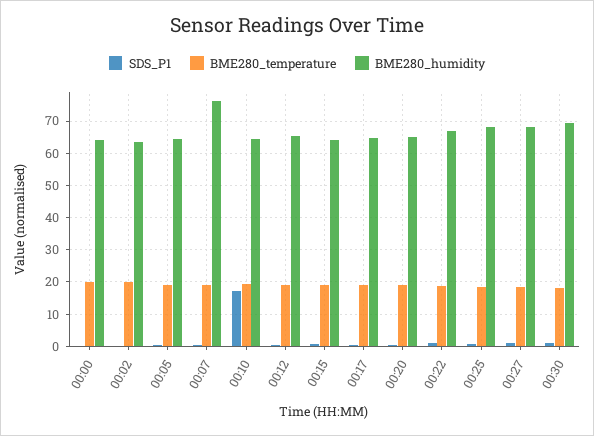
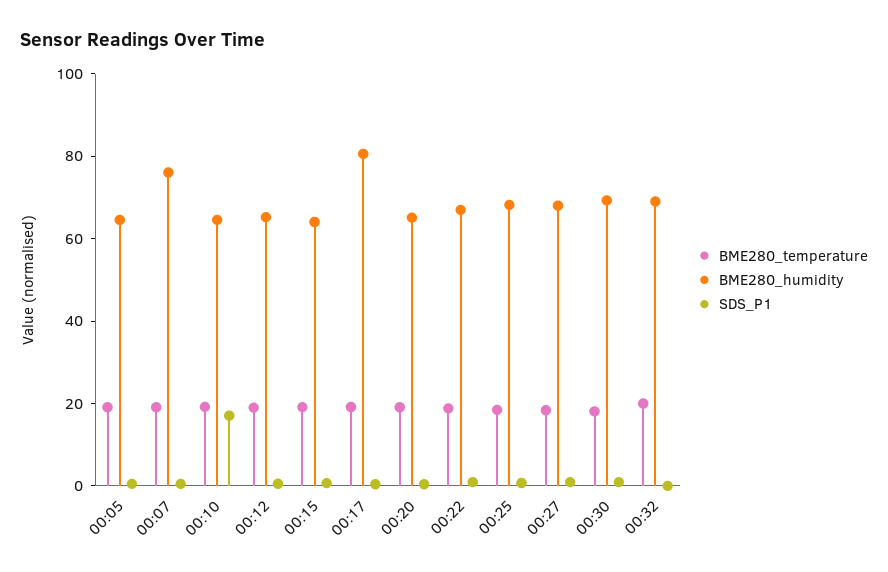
SDS_P1, 00:00: 0 -> none
BME280_temperature, 00:00: 20 -> none
BME280_humidity, 00:00: 64 -> none
SDS_P1, 00:02: 0 -> none
BME280_temperature, 00:02: 20 -> none
BME280_humidity, 00:02: 64 -> none
BME280_humidity, 00:17: 64 -> 80
BME280_temperature, 00:32: none -> 20
BME280_humidity, 00:32: none -> 70
SDS_P1, 00:32: none -> 0

